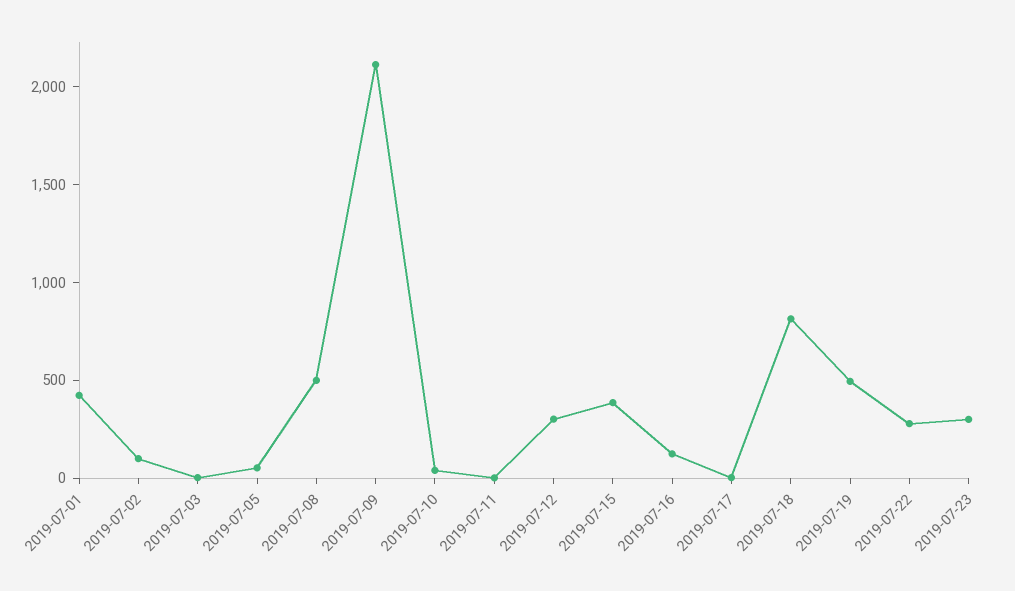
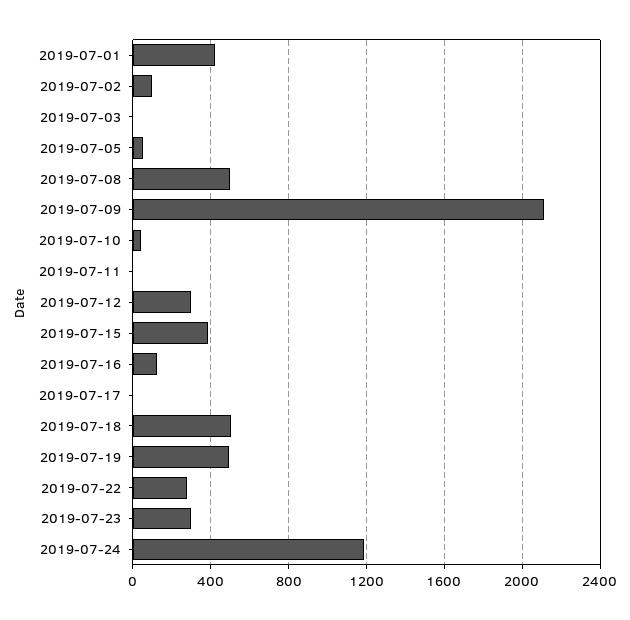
2019-07-18: 800 -> 500
2019-07-24: none -> 1200

